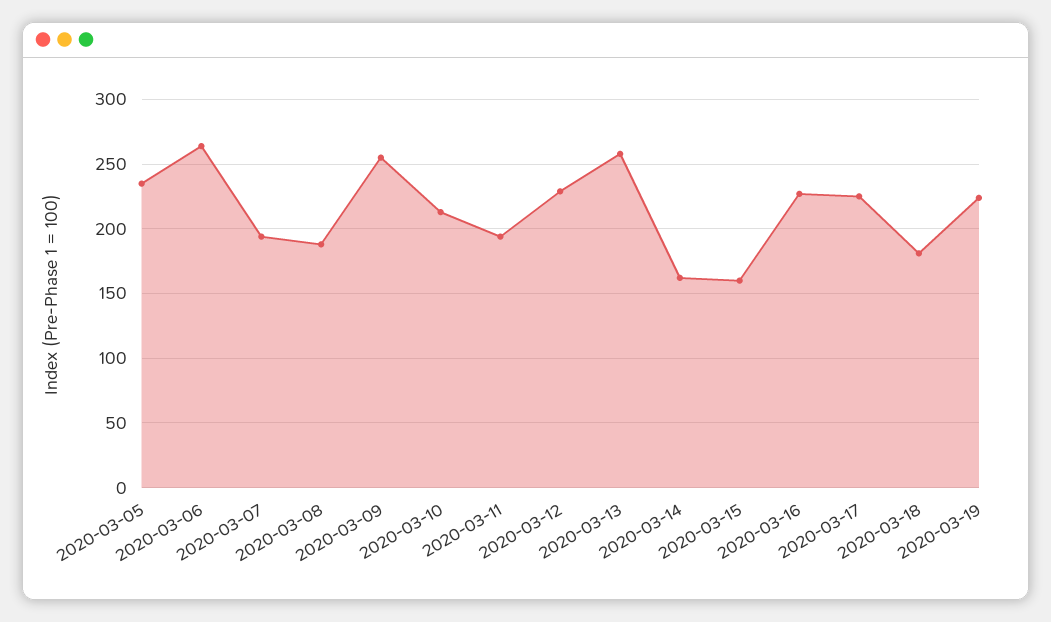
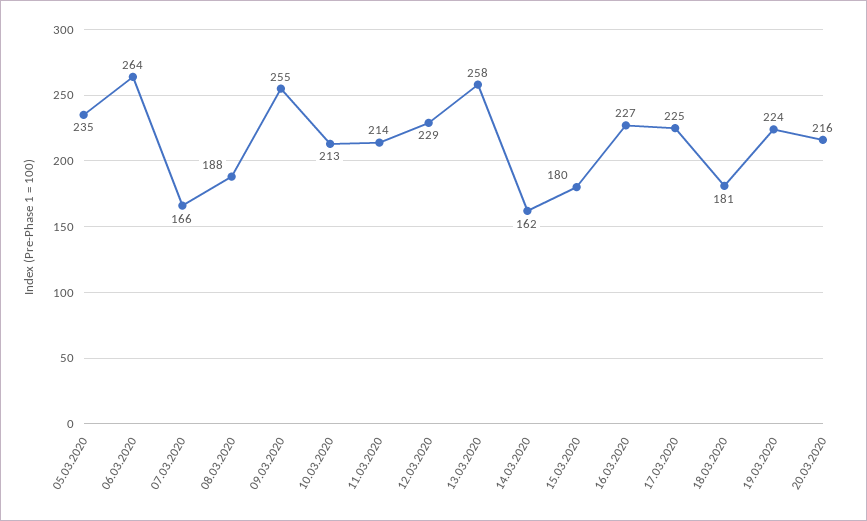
2020-03-07: 195 -> 166
2020-03-11: 195 -> 214
2020-03-15: 160 -> 180
20.03.2020: none -> 216

